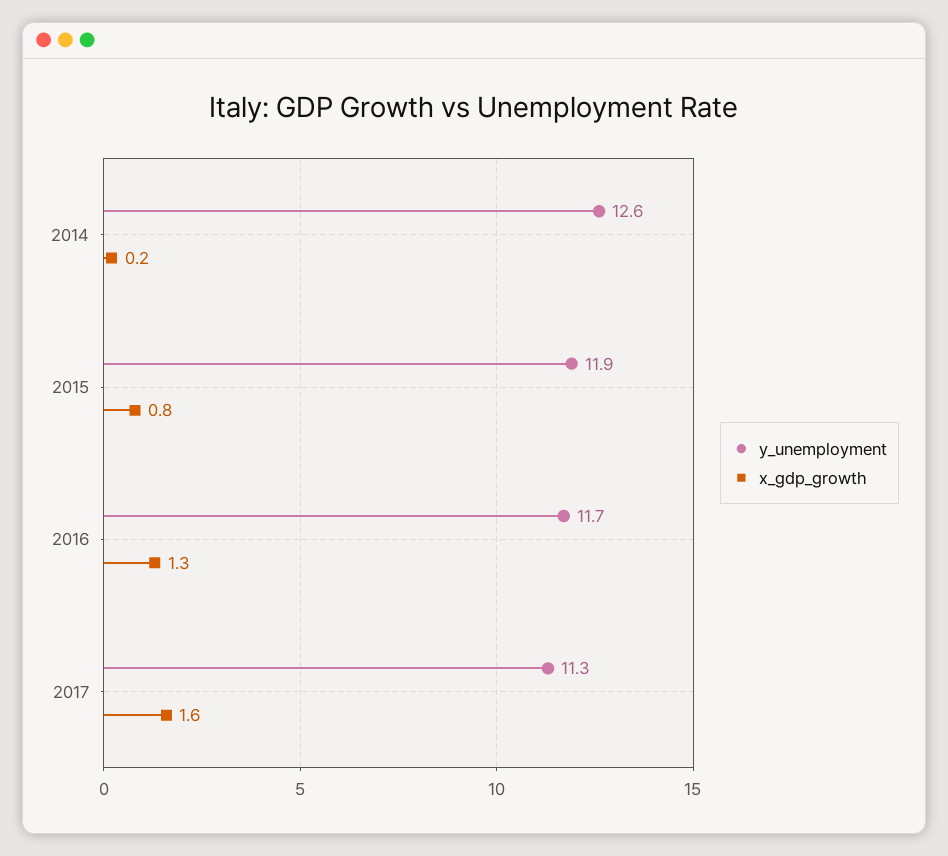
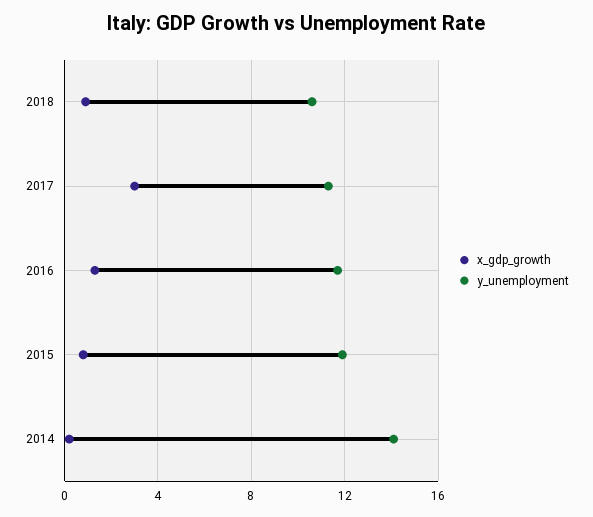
y_unemployment, 2014: 12.6 -> 14
x_gdp_growth, 2017: 1.6 -> 3
x_gdp_growth, 2018: none -> 1
y_unemployment, 2018: none -> 10.5

